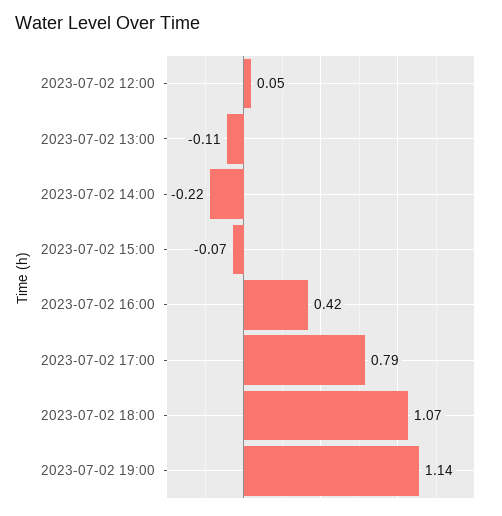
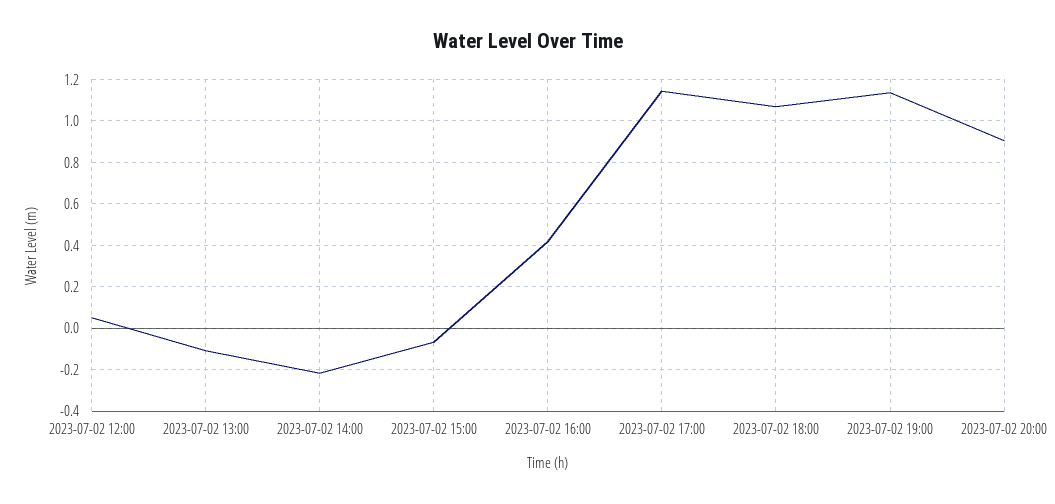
2023-07-02 17:00: 0.79 -> 1.15
2023-07-02 20:00: none -> 0.9

